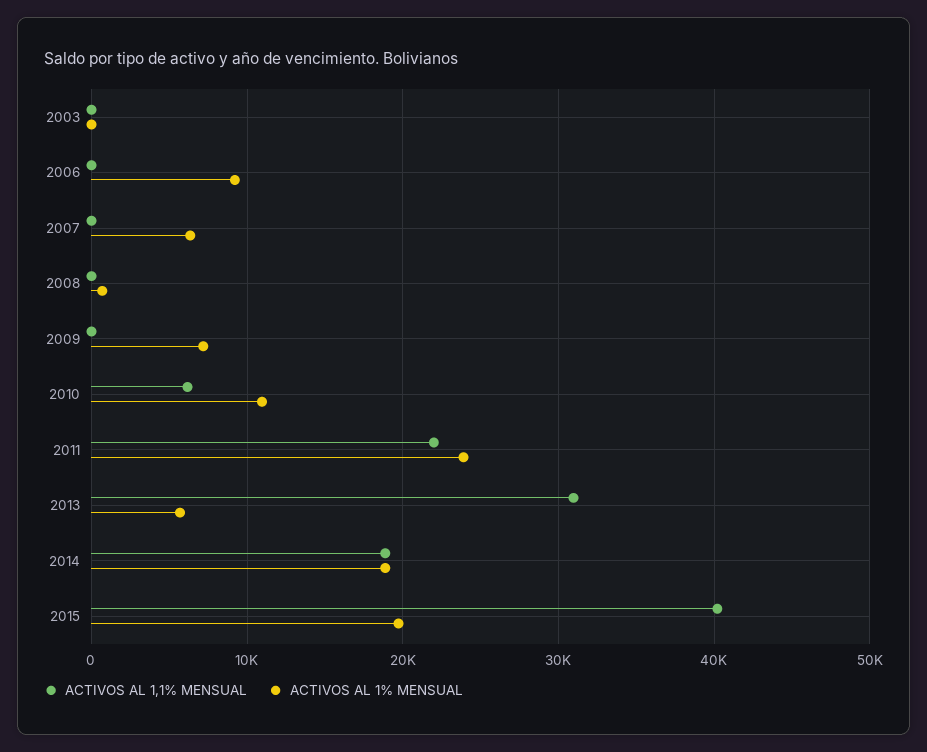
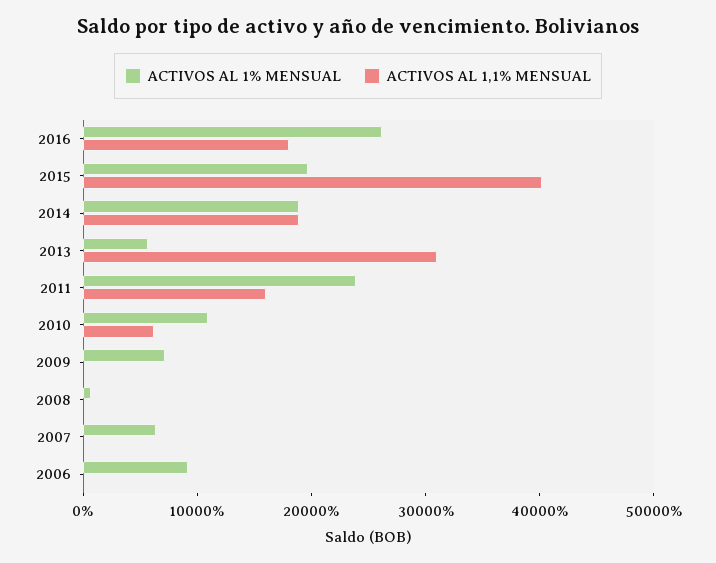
ACTIVOS AL 1,1% MENSUAL, 2003: 0 -> none
ACTIVOS AL 1% MENSUAL, 2003: 0 -> none
ACTIVOS AL 1,1% MENSUAL, 2011: 22000 -> 16000
ACTIVOS AL 1% MENSUAL, 2016: none -> 26000
ACTIVOS AL 1,1% MENSUAL, 2016: none -> 18000

